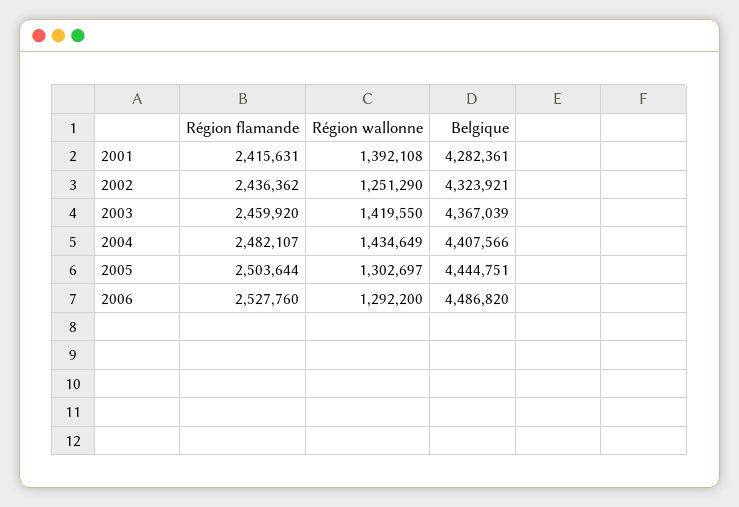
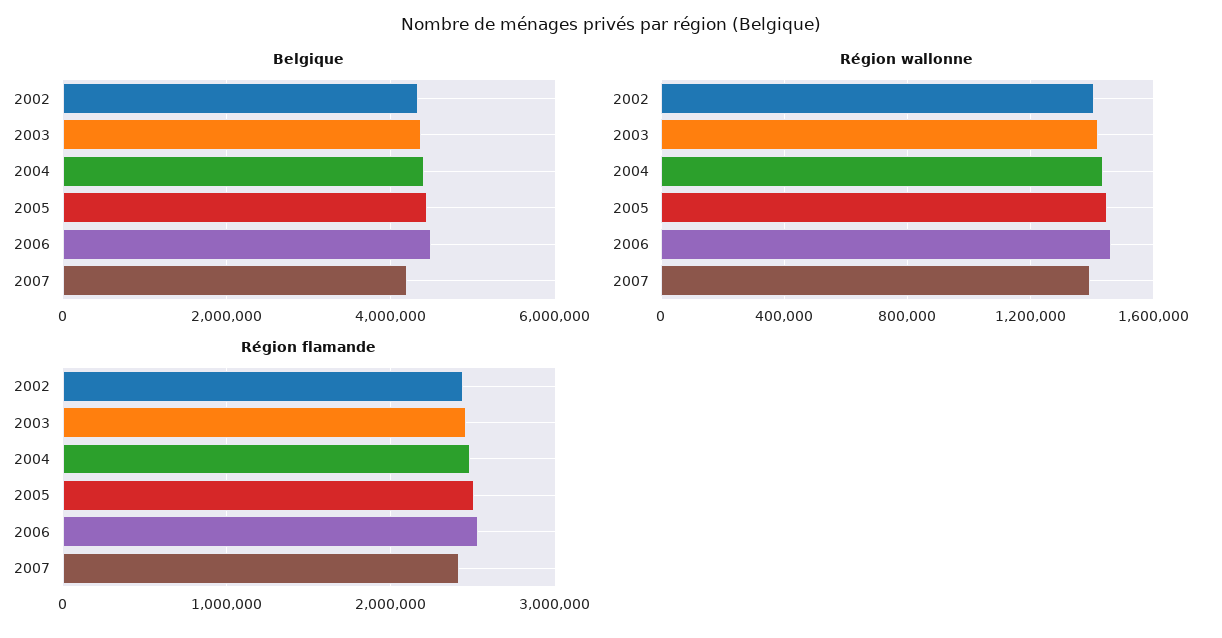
Région flamande, 2001: 2415631 -> none
Région wallonne, 2001: 1392108 -> none
Belgique, 2001: 4282361 -> none
Région wallonne, 2002: 1251290 -> 1400000
Région wallonne, 2005: 1302697 -> 1450000
Région wallonne, 2006: 1292200 -> 1450000
Belgique, 2007: none -> 4200000
Région wallonne, 2007: none -> 1400000
Région flamande, 2007: none -> 2400000

